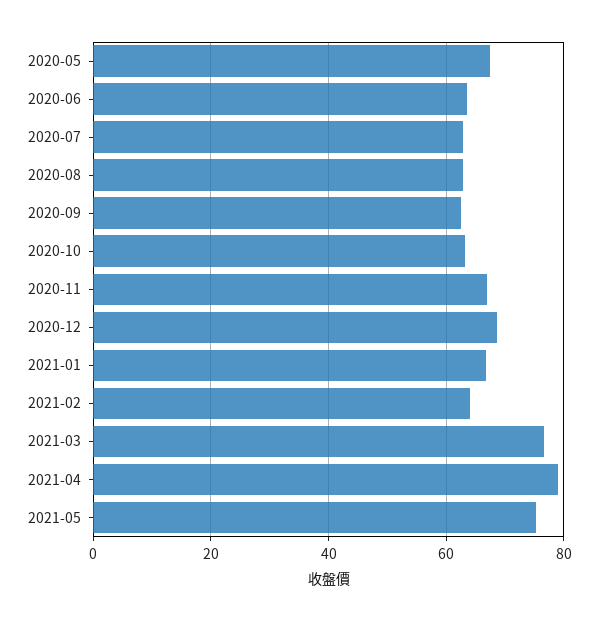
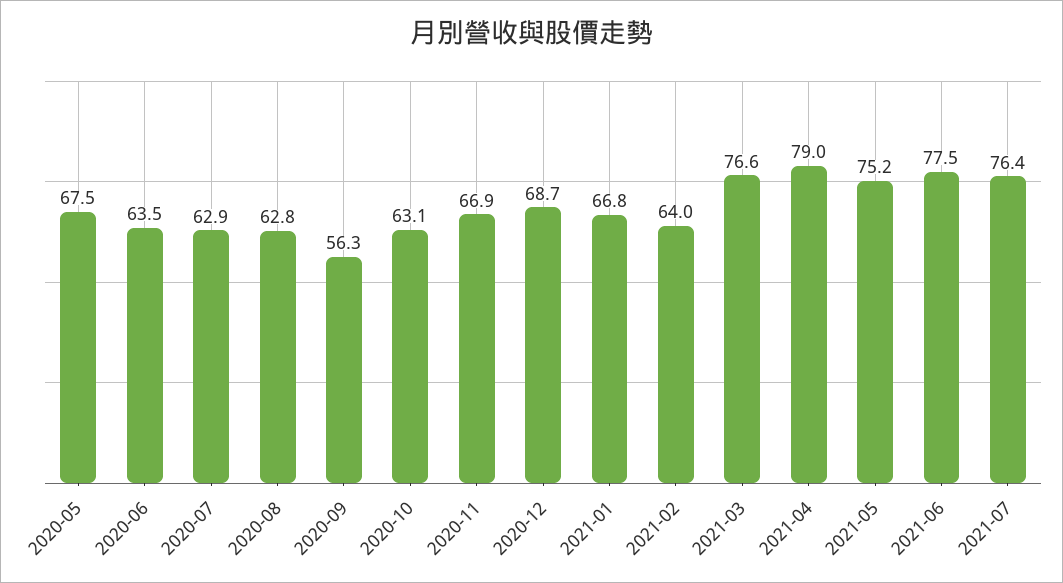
2020-09: 62 -> 56.3
2021-06: none -> 77.5
2021-07: none -> 76.4

